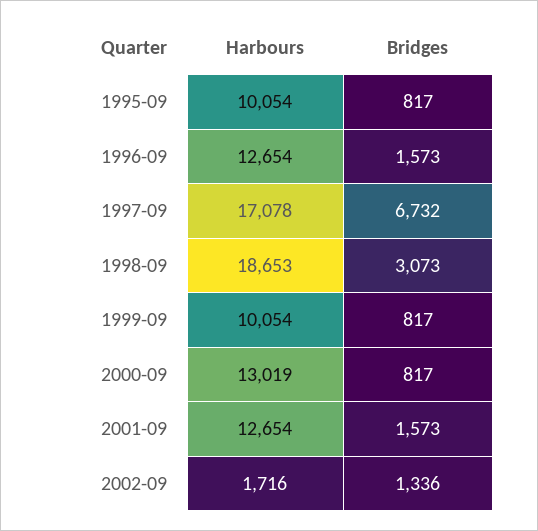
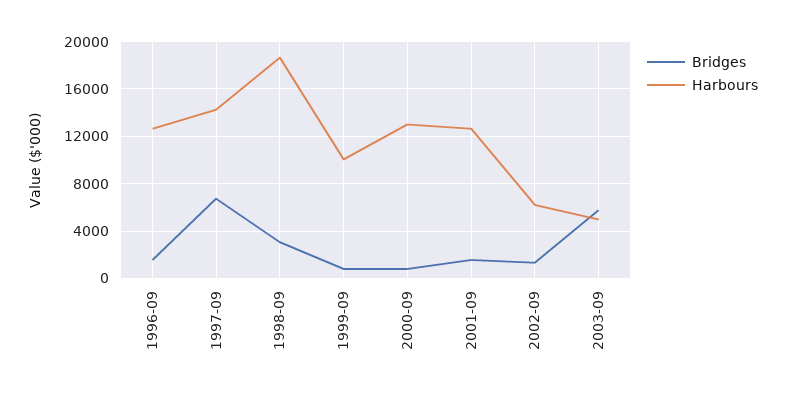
Harbours, 1995-09: 10054 -> none
Bridges, 1995-09: 817 -> none
Harbours, 1997-09: 17078 -> 14000
Harbours, 2002-09: 1716 -> 6000
Bridges, 2003-09: none -> 6000
Harbours, 2003-09: none -> 5000

